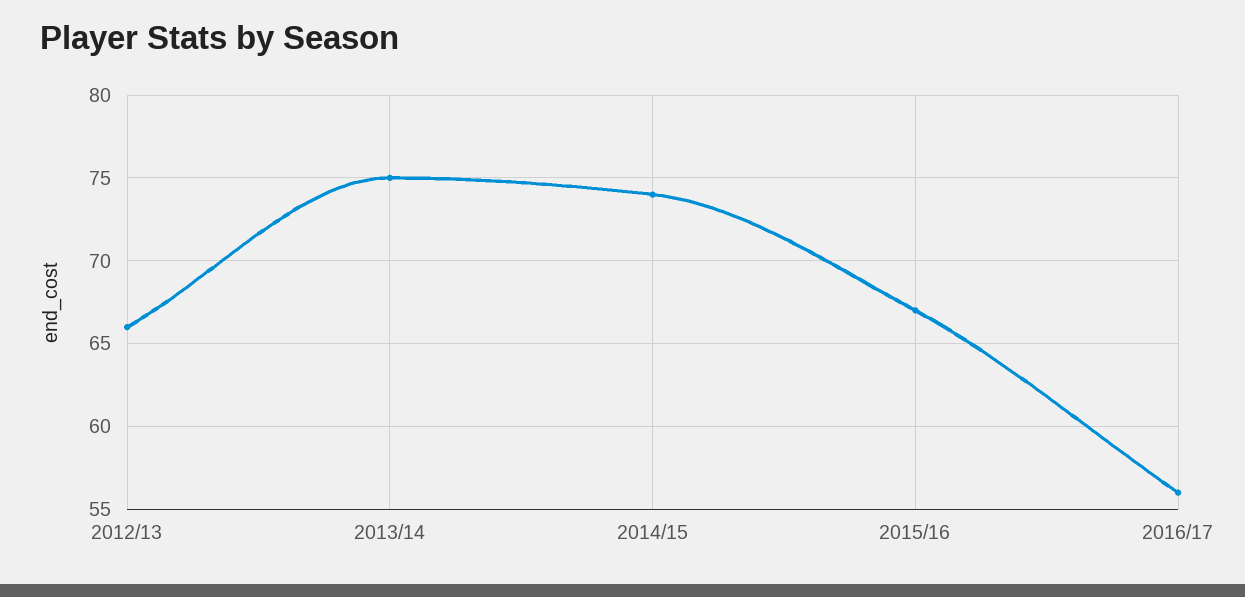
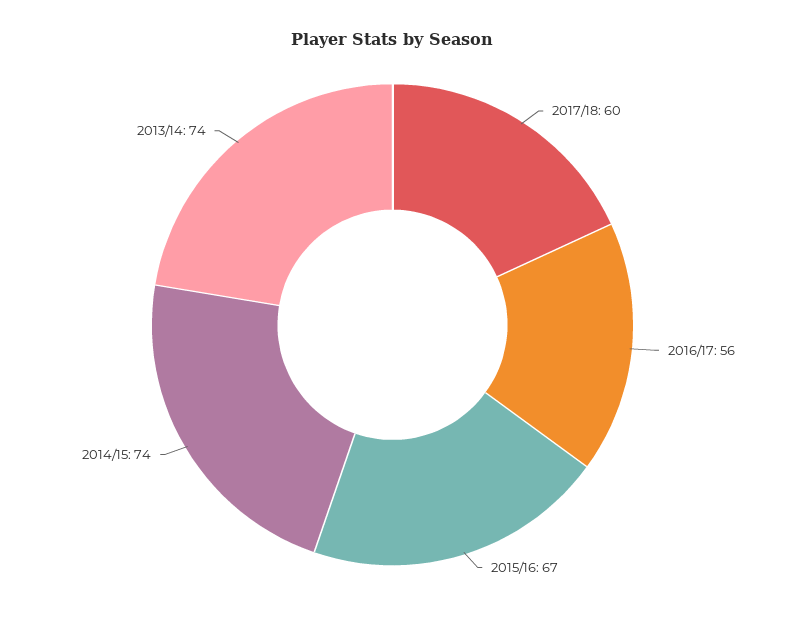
2012/13: 66 -> none
2013/14: 75 -> 74
2017/18: none -> 60

